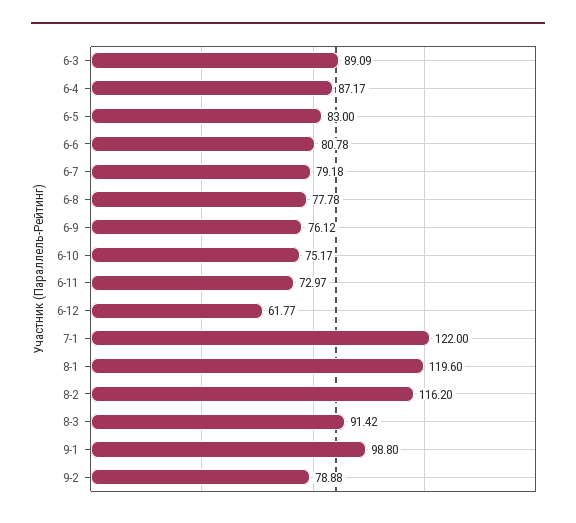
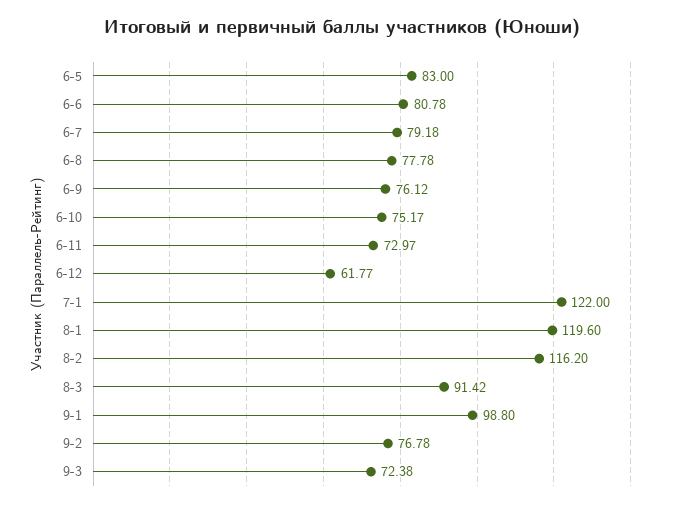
6-3: 89.09 -> none
6-4: 87.17 -> none
9-2: 78.88 -> 76.78
9-3: none -> 72.38

